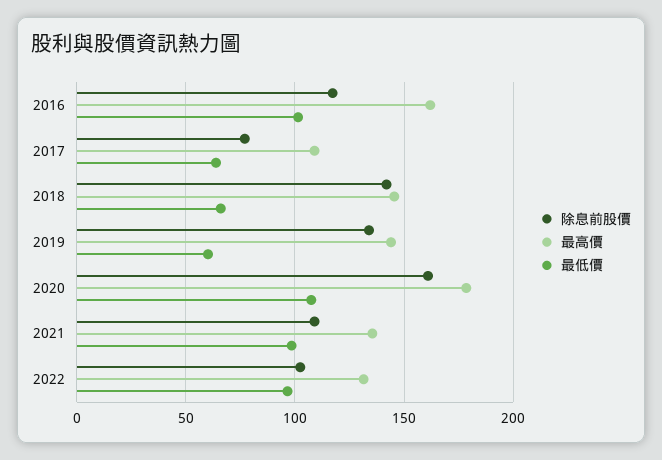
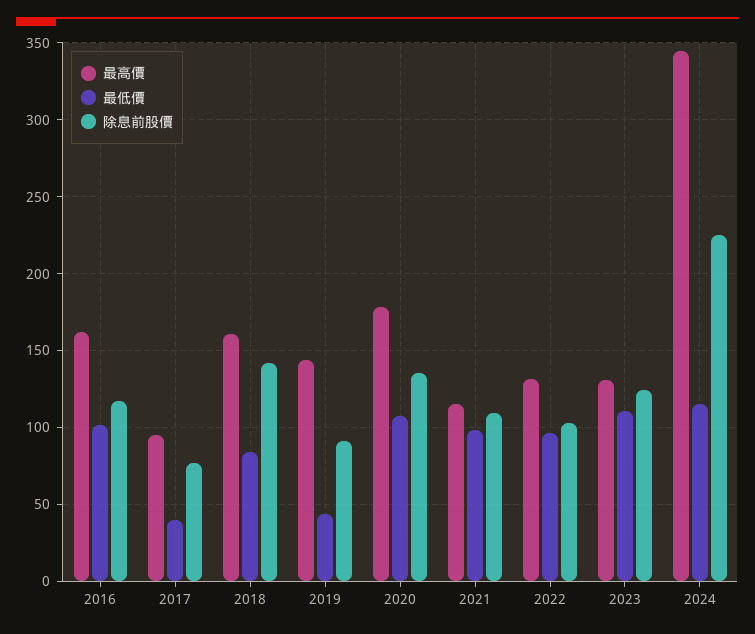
最高價, 2017: 110 -> 95
最低價, 2017: 65 -> 40
最高價, 2018: 145 -> 160
最低價, 2018: 65 -> 85
除息前股價, 2019: 135 -> 90
最低價, 2019: 60 -> 45
除息前股價, 2020: 160 -> 135
最高價, 2021: 135 -> 115
最高價, 2023: none -> 130
最低價, 2023: none -> 110
除息前股價, 2023: none -> 125
最高價, 2024: none -> 345
最低價, 2024: none -> 115
除息前股價, 2024: none -> 225

